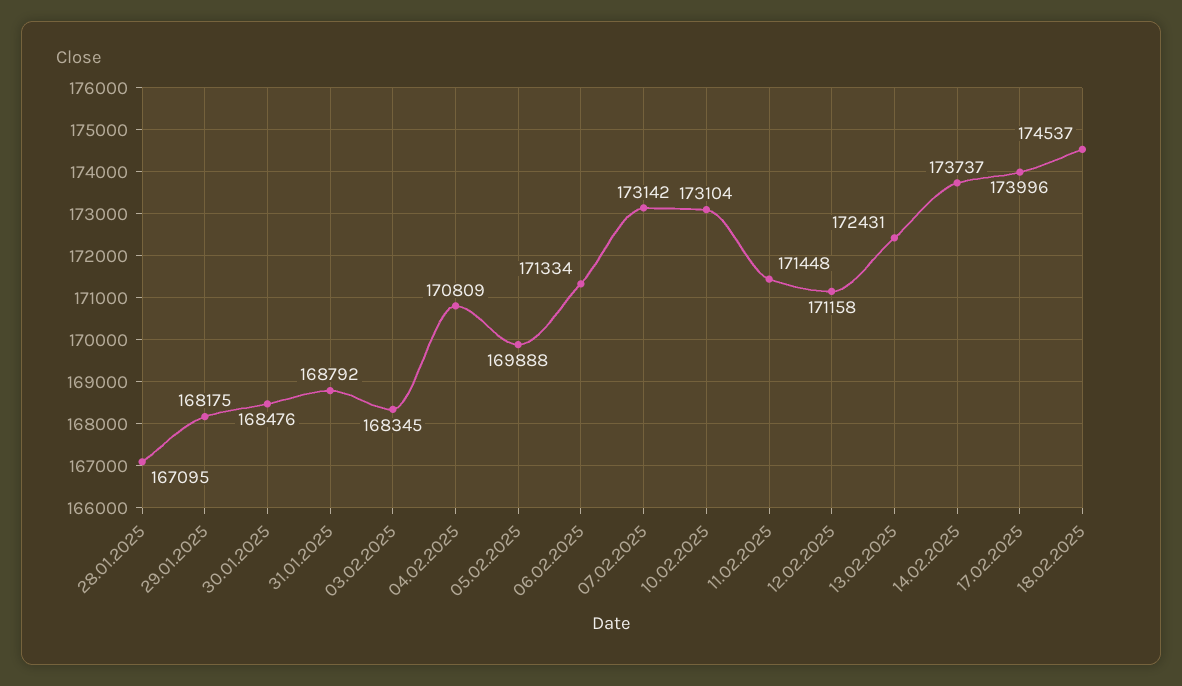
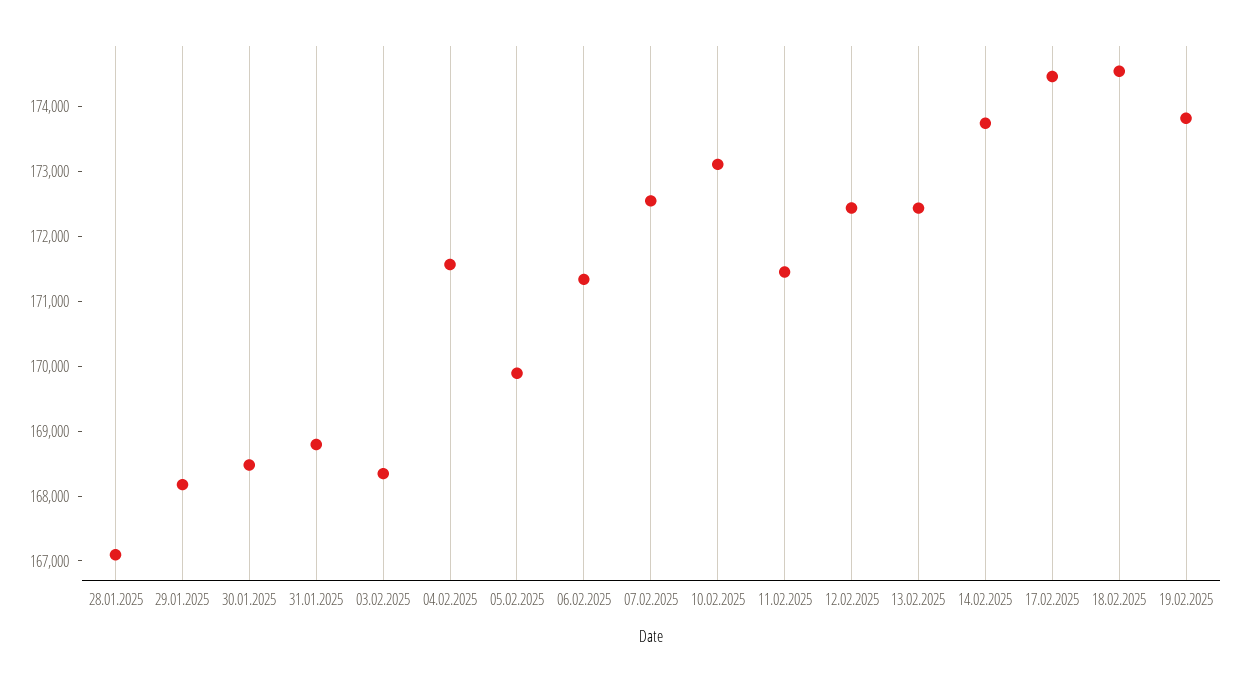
04.02.2025: 170809 -> 171600
07.02.2025: 173142 -> 172600
12.02.2025: 171158 -> 172400
17.02.2025: 173996 -> 174400
19.02.2025: none -> 173800

